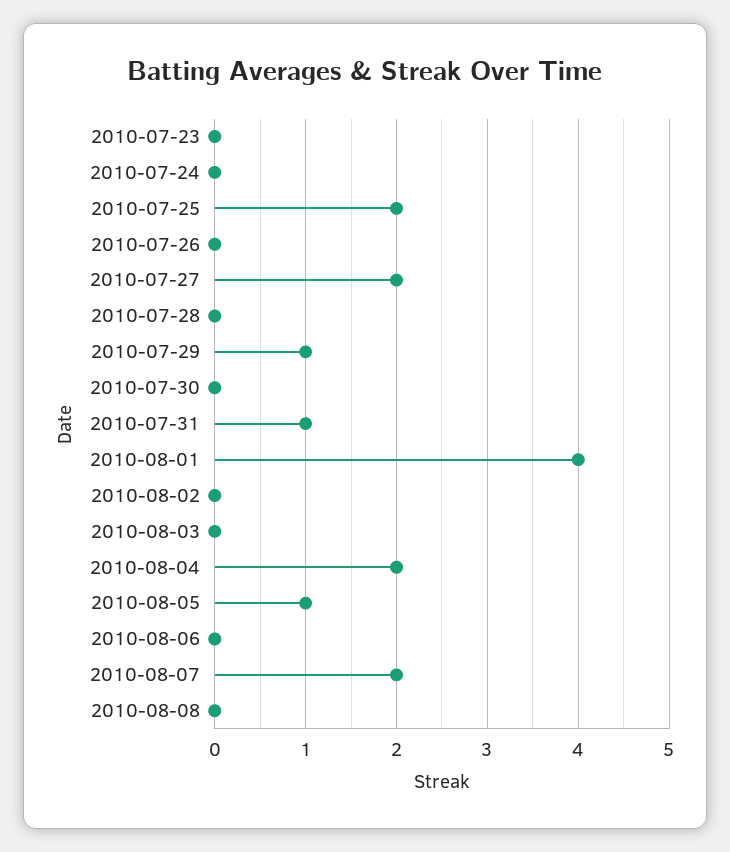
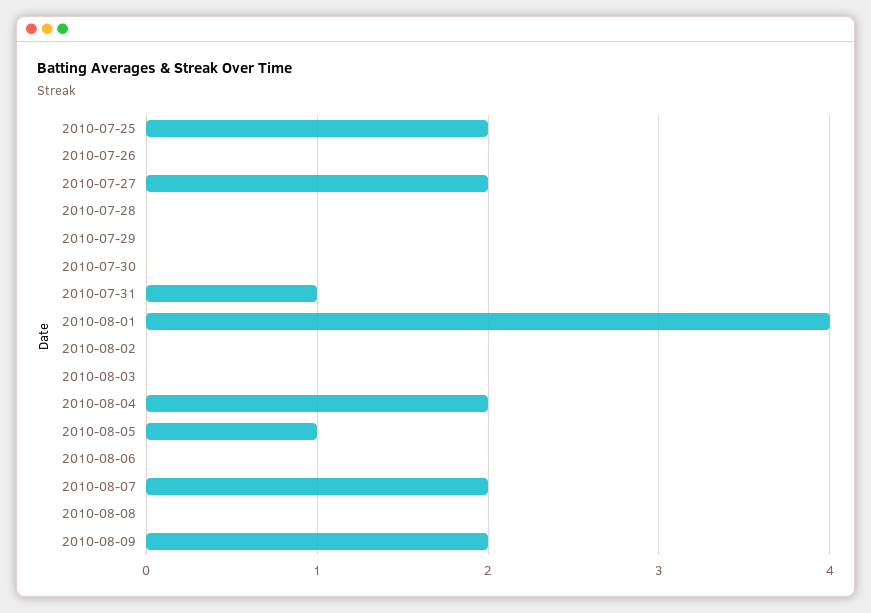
2010-07-23: 0 -> none
2010-07-24: 0 -> none
2010-07-29: 1 -> 0
2010-08-09: none -> 2

